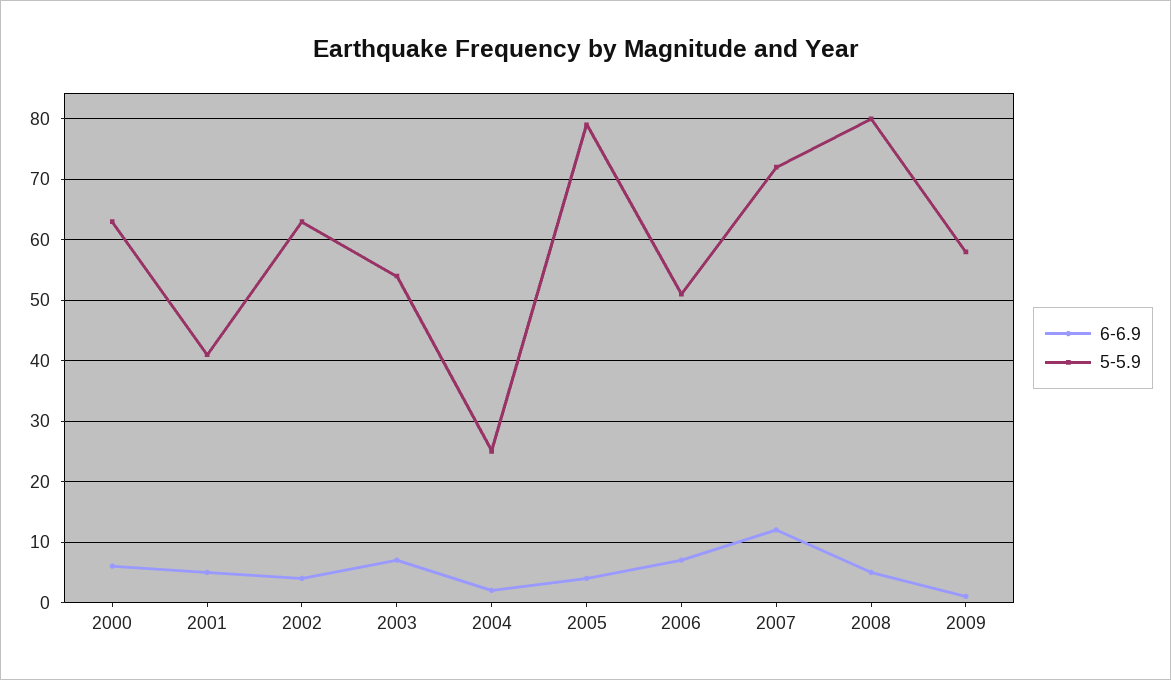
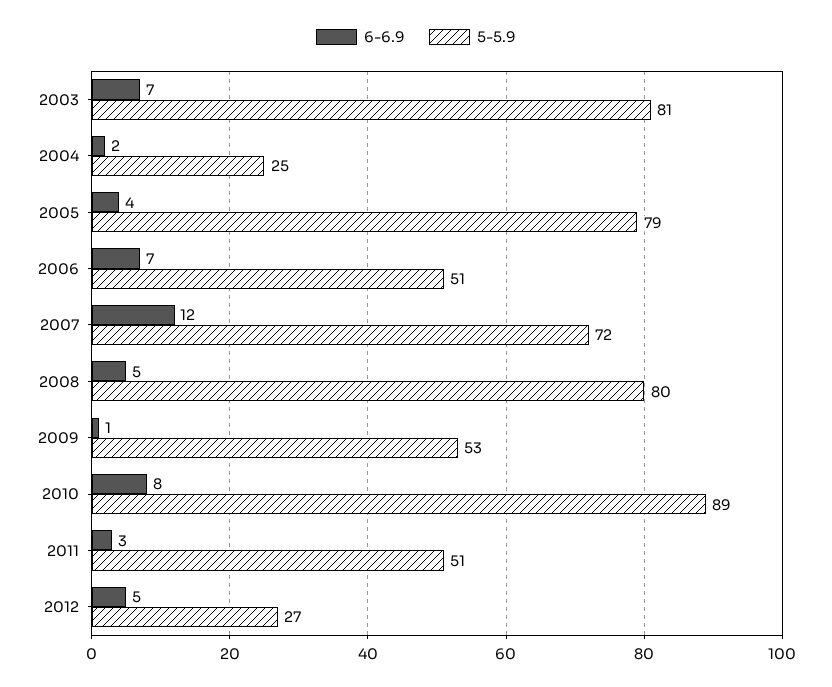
6-6.9, 2000: 6 -> none
5-5.9, 2000: 63 -> none
6-6.9, 2001: 5 -> none
5-5.9, 2001: 41 -> none
6-6.9, 2002: 4 -> none
5-5.9, 2002: 63 -> none
5-5.9, 2003: 54 -> 81
5-5.9, 2009: 58 -> 53
6-6.9, 2010: none -> 8
5-5.9, 2010: none -> 89
6-6.9, 2011: none -> 3
5-5.9, 2011: none -> 51
6-6.9, 2012: none -> 5
5-5.9, 2012: none -> 27

